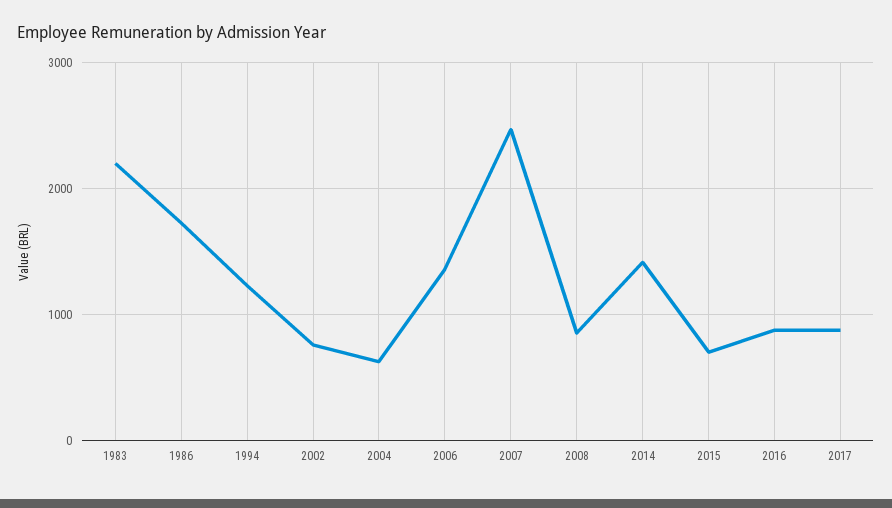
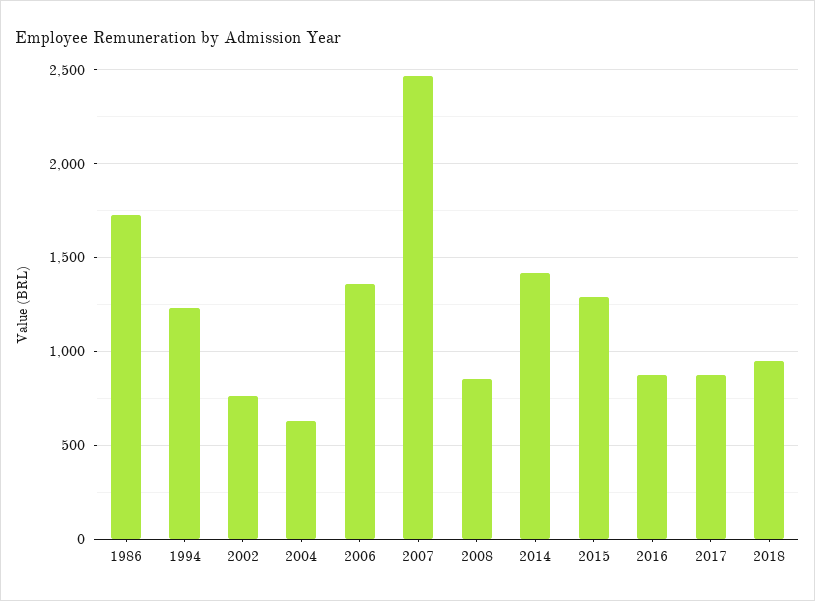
1983: 2200 -> none
2015: 700 -> 1300
2018: none -> 950

